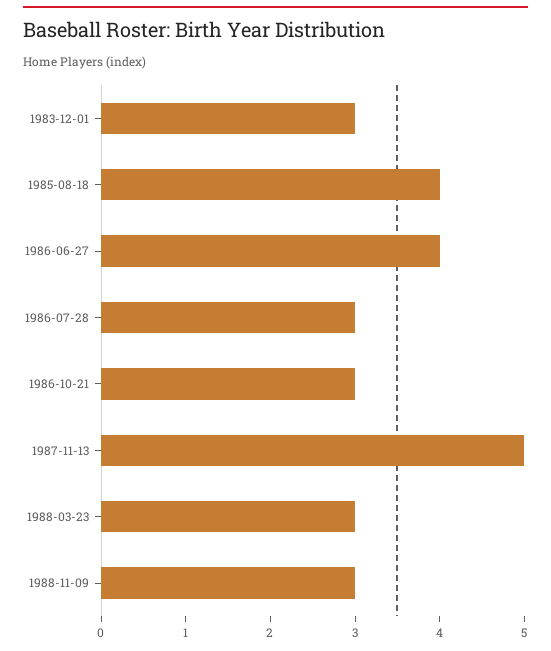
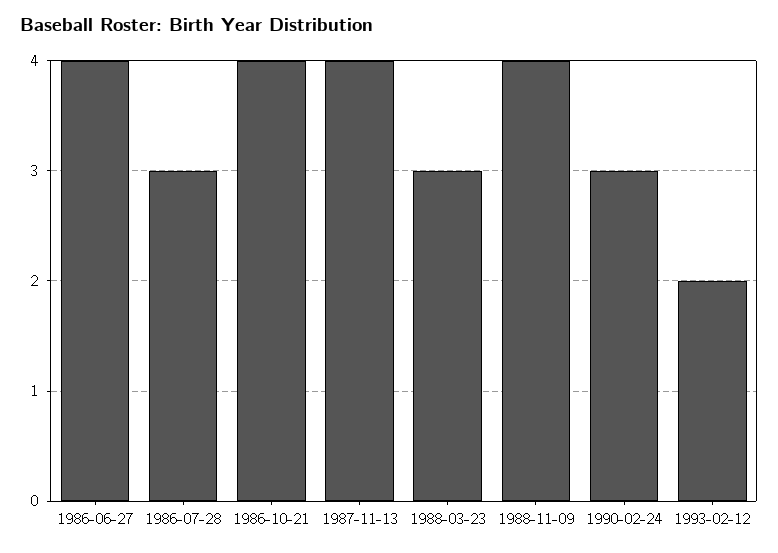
1983-12-01: 3 -> none
1985-08-18: 4 -> none
1986-10-21: 3 -> 4
1987-11-13: 5 -> 4
1988-11-09: 3 -> 4
1990-02-24: none -> 3
1993-02-12: none -> 2

